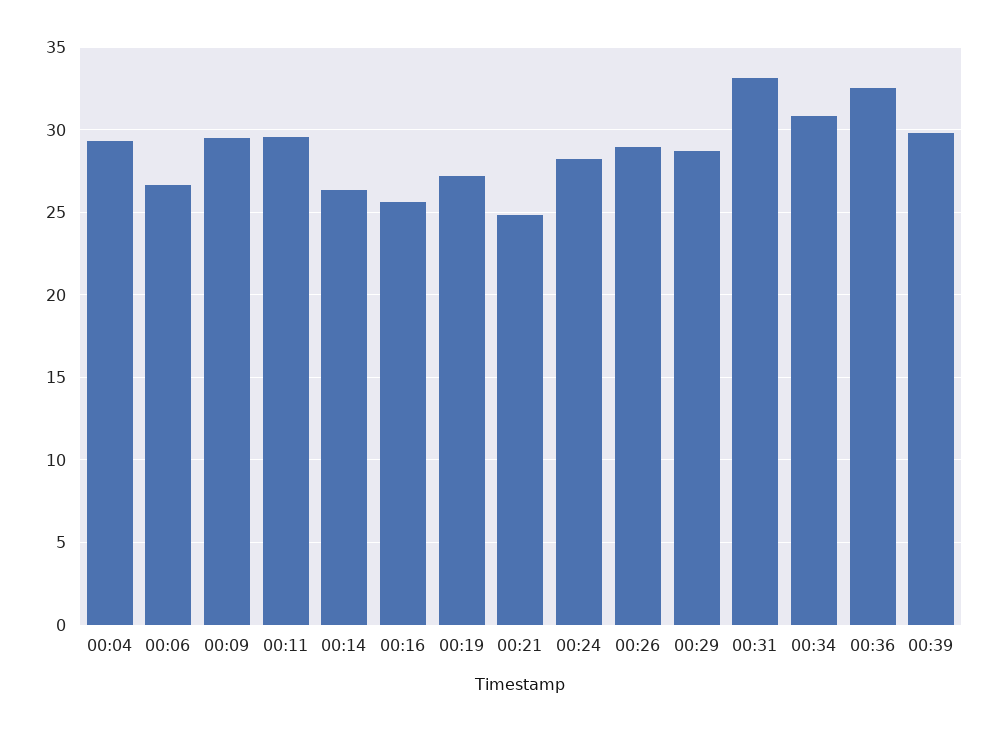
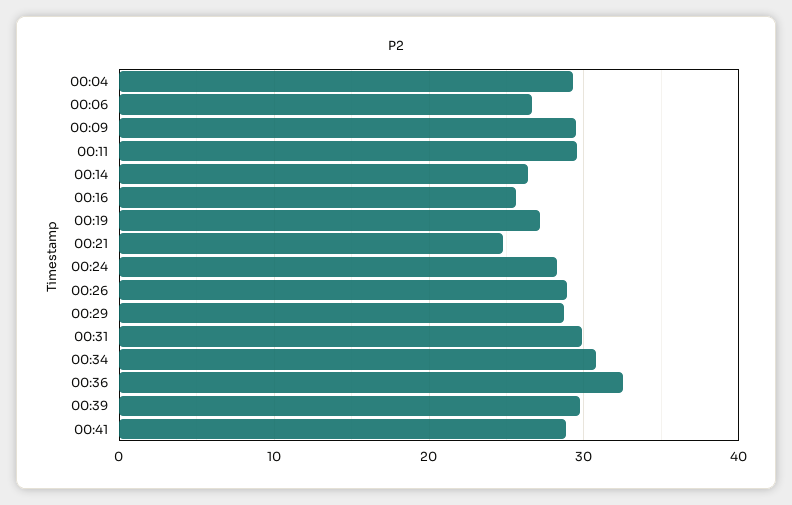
00:31: 33 -> 30
00:41: none -> 29

